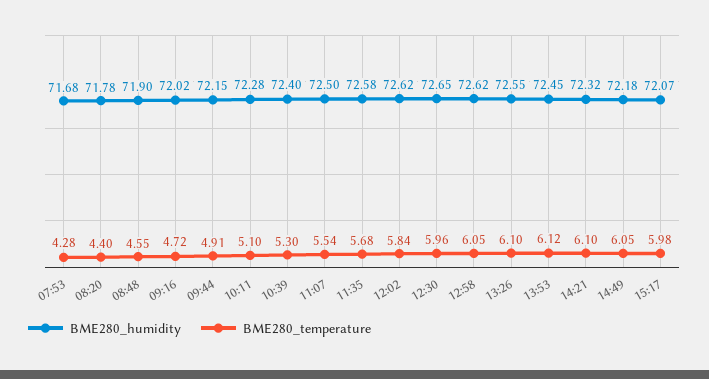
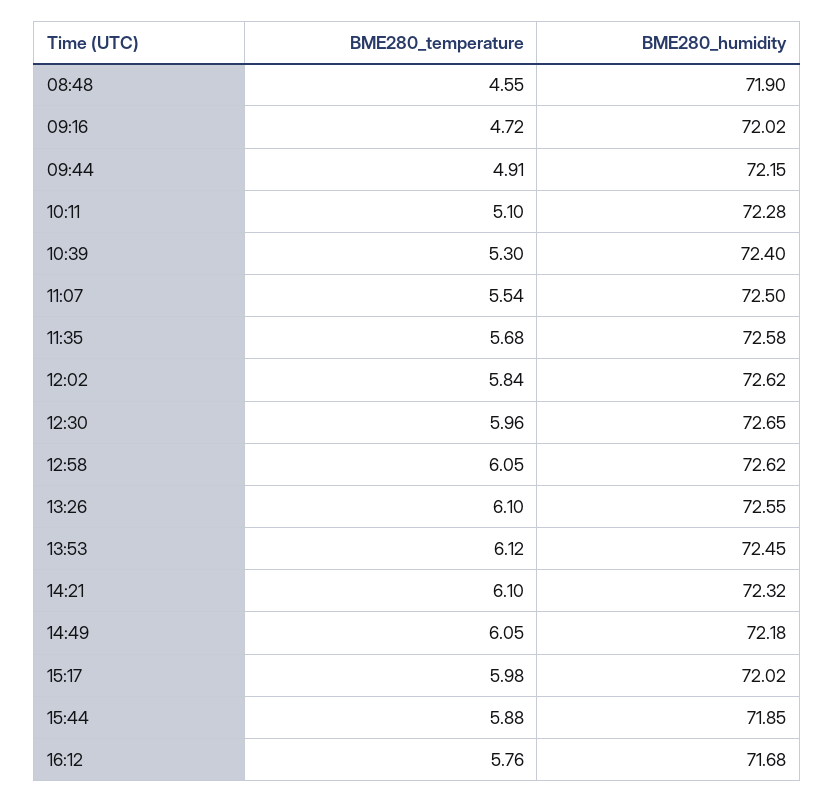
BME280_humidity, 07:53: 71.68 -> none
BME280_temperature, 07:53: 4.28 -> none
BME280_humidity, 08:20: 71.78 -> none
BME280_temperature, 08:20: 4.4 -> none
BME280_humidity, 15:17: 72.07 -> 72.02
BME280_temperature, 15:44: none -> 5.88
BME280_humidity, 15:44: none -> 71.85
BME280_temperature, 16:12: none -> 5.76
BME280_humidity, 16:12: none -> 71.68

